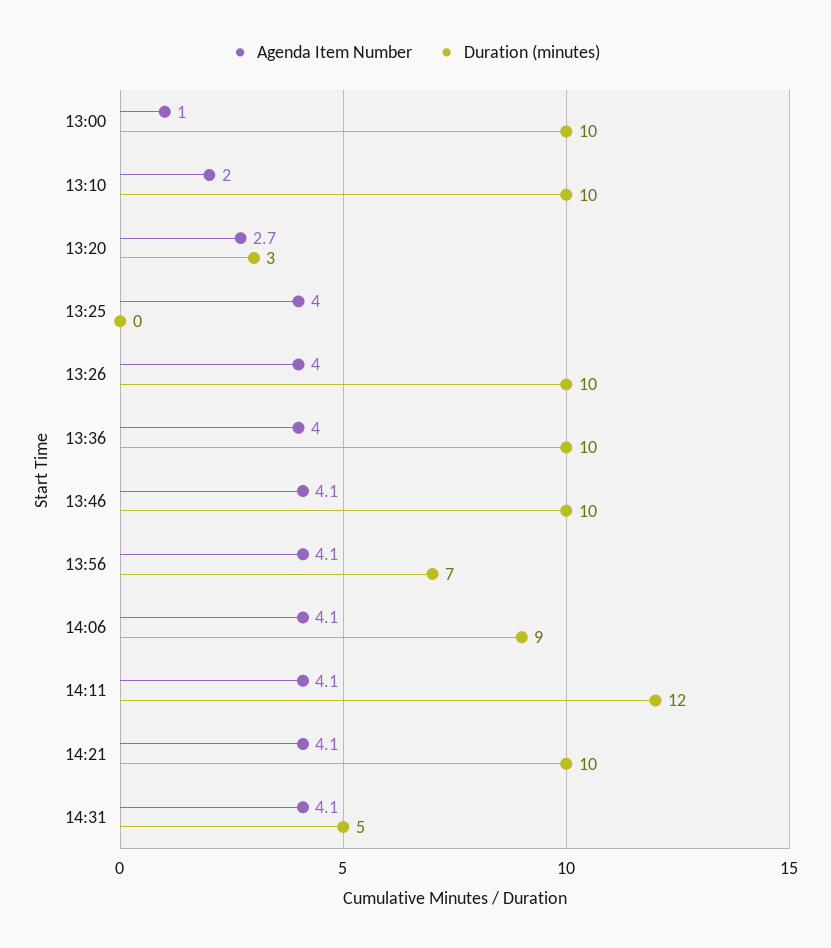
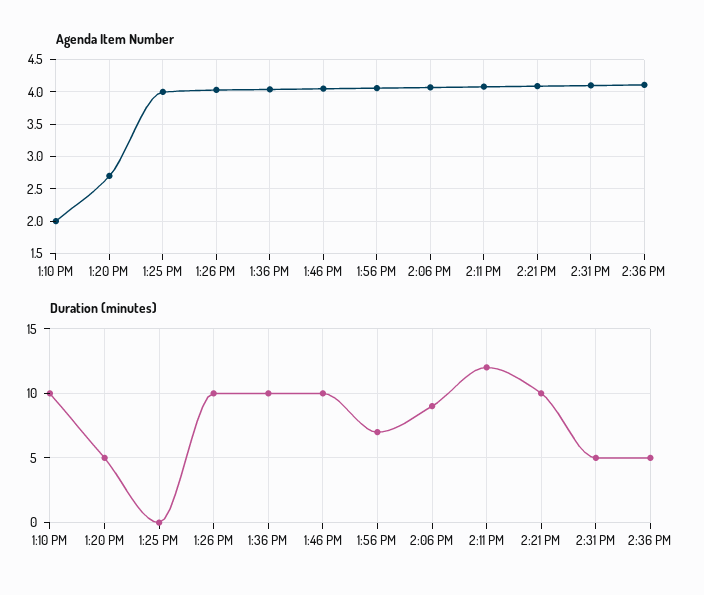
Agenda Item Number, 13:00: 1 -> none
Duration (minutes), 13:00: 10 -> none
Duration (minutes), 13:20: 3 -> 5
Agenda Item Number, 2:36 PM: none -> 4.1
Duration (minutes), 2:36 PM: none -> 5

